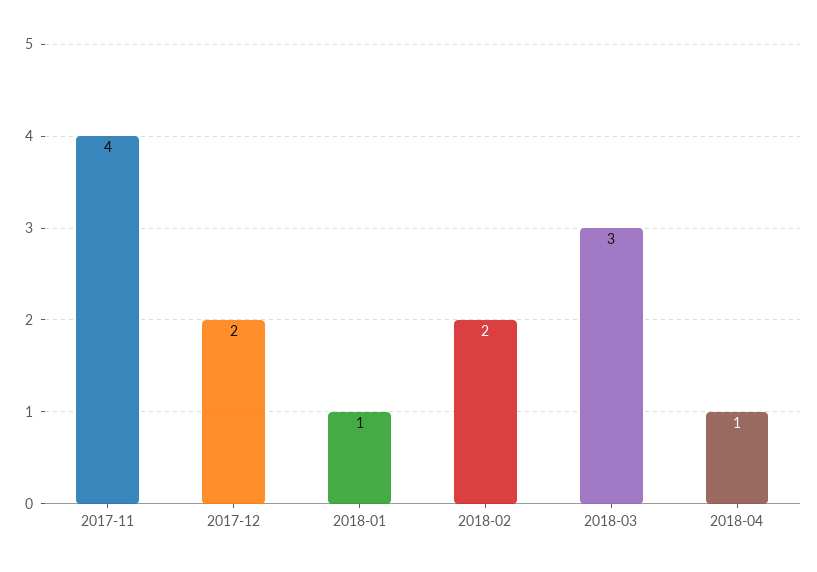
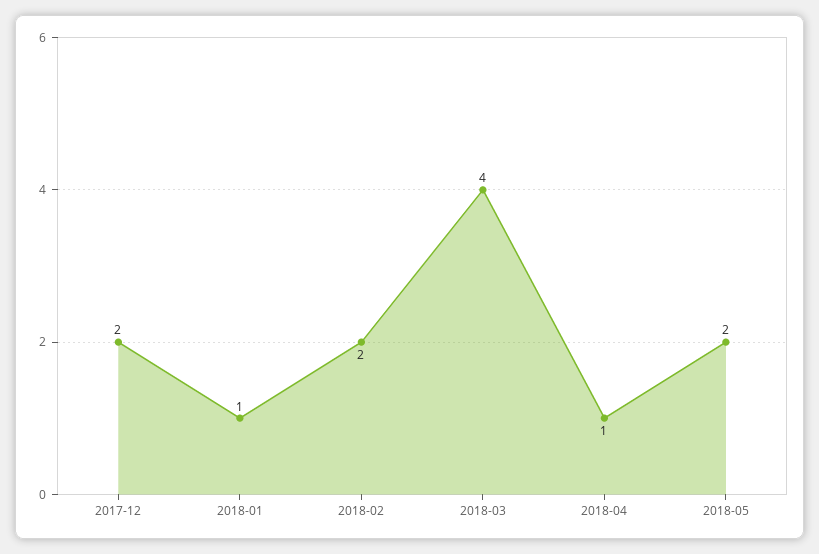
2017-11: 4 -> none
2018-03: 3 -> 4
2018-05: none -> 2

